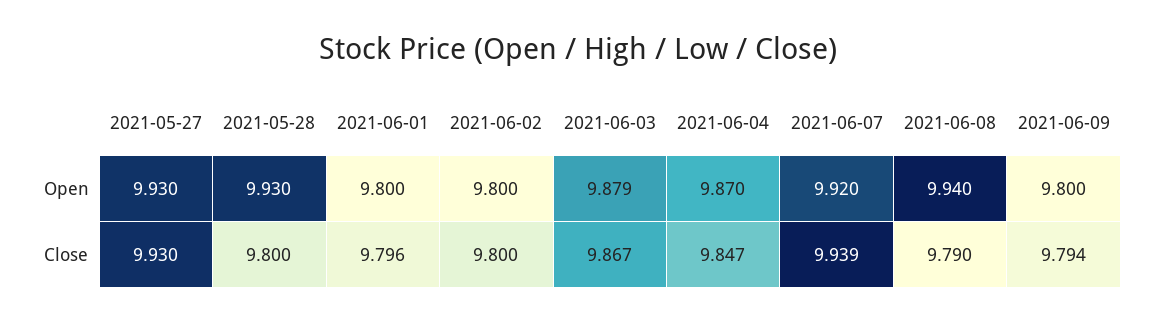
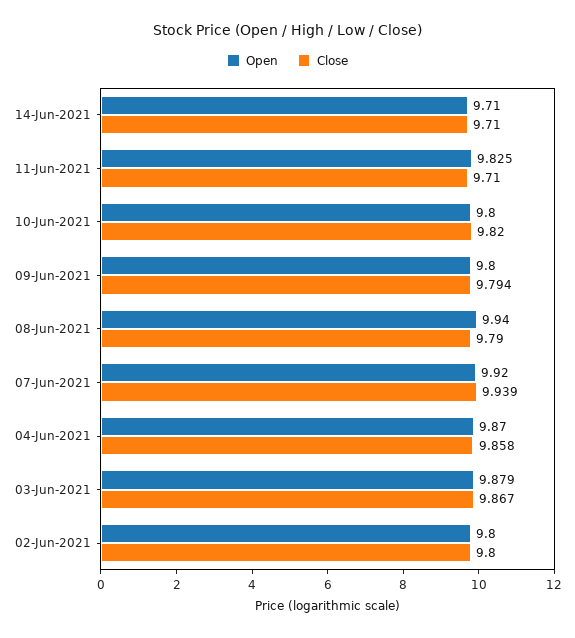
Open, 2021-05-27: 9.93 -> none
Open, 2021-05-28: 9.93 -> none
Open, 2021-06-01: 9.8 -> none
Close, 2021-05-27: 9.93 -> none
Close, 2021-05-28: 9.8 -> none
Close, 2021-06-01: 9.796 -> none
Close, 2021-06-04: 9.847 -> 9.858
Open, 14-Jun-2021: none -> 9.71
Close, 14-Jun-2021: none -> 9.71
Open, 11-Jun-2021: none -> 9.825
Close, 11-Jun-2021: none -> 9.71
Open, 10-Jun-2021: none -> 9.8
Close, 10-Jun-2021: none -> 9.82

